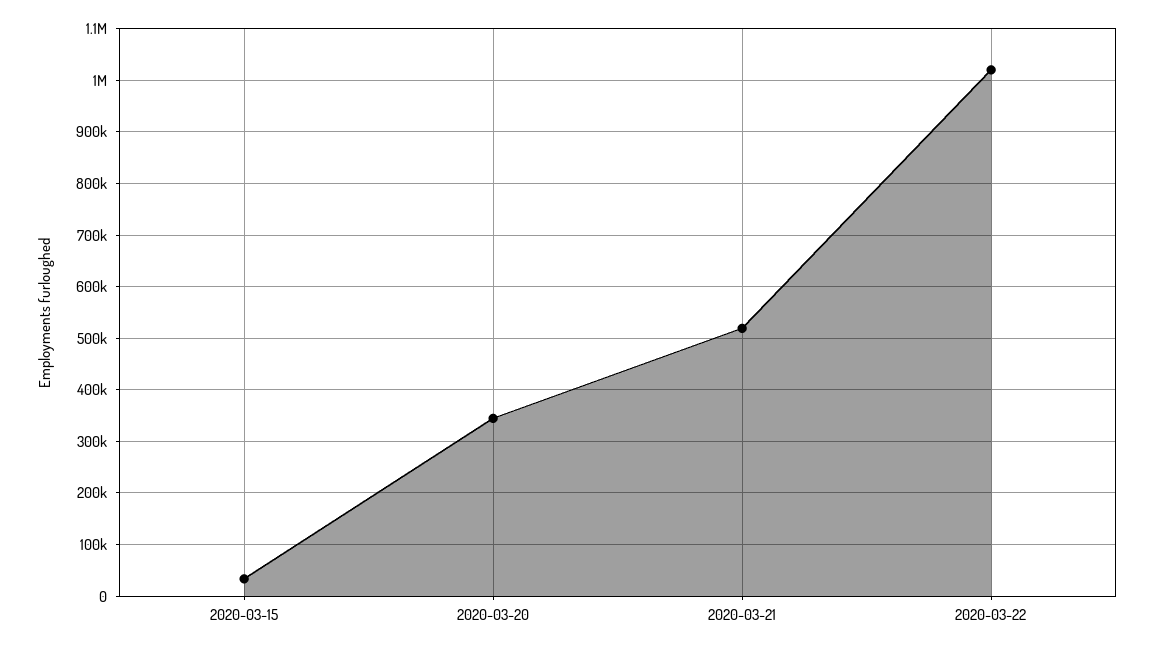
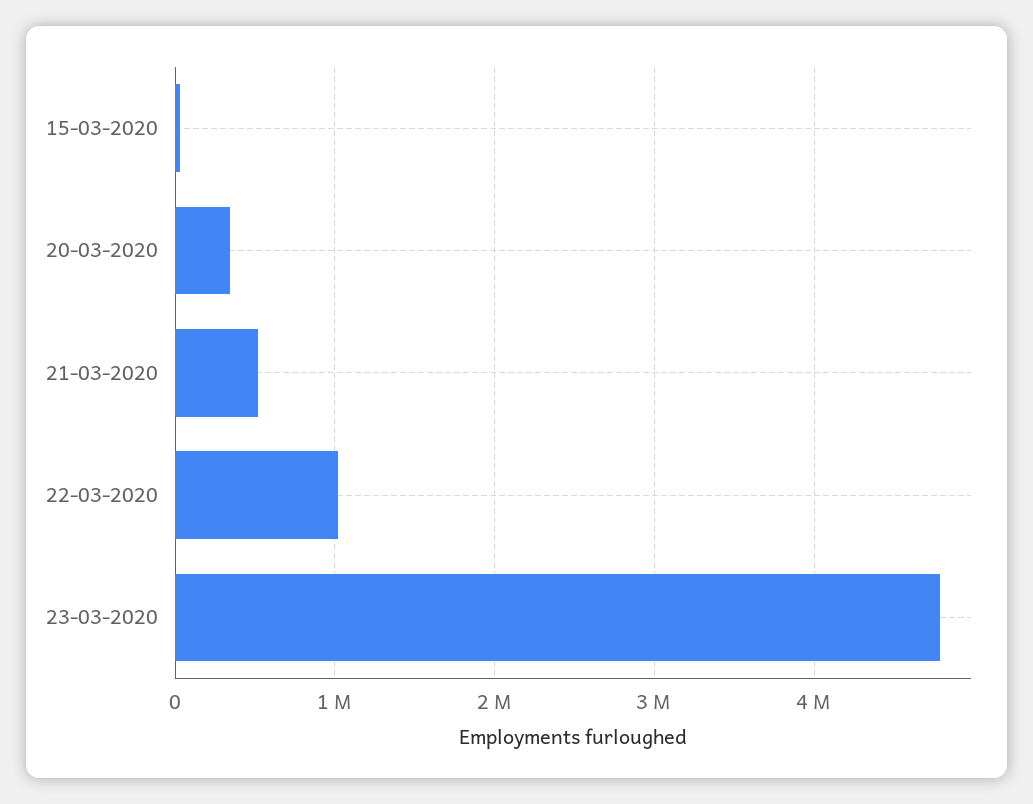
23-03-2020: none -> 4800000

